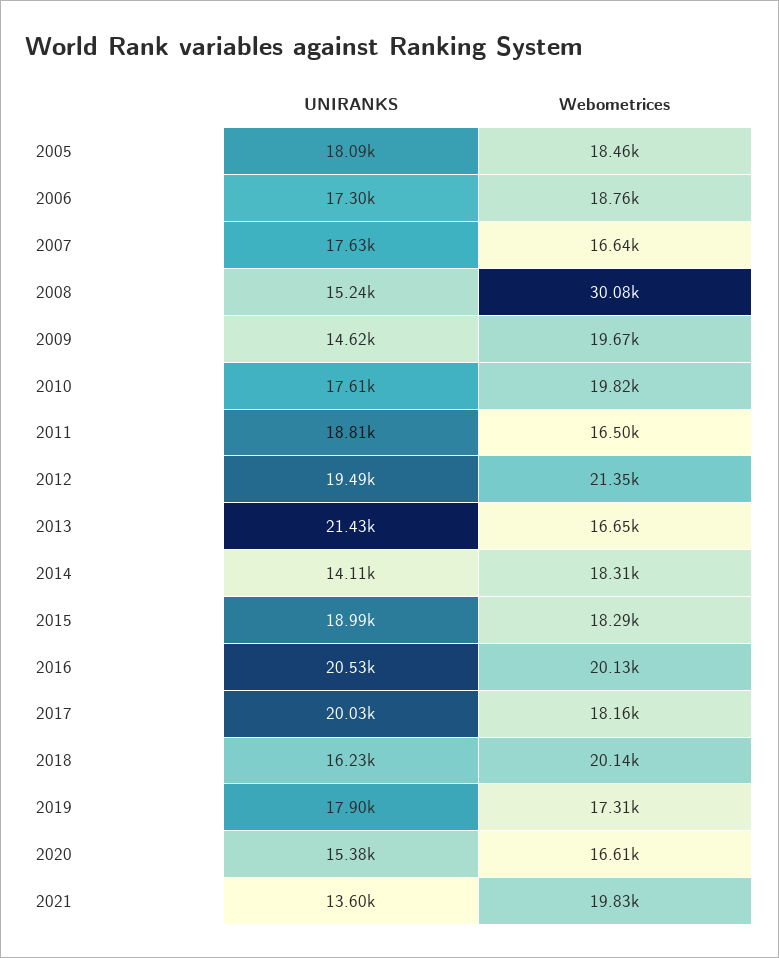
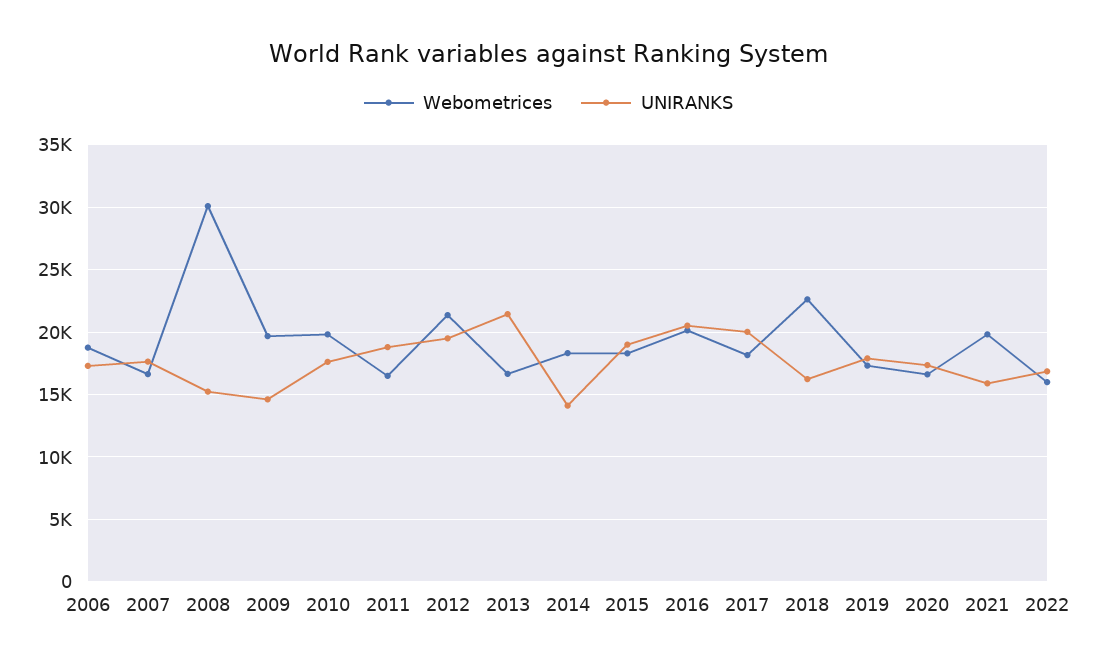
UNIRANKS, 2005: 18090 -> none
Webometrices, 2005: 18460 -> none
Webometrices, 2018: 20140 -> 22500
UNIRANKS, 2020: 15380 -> 17500
UNIRANKS, 2021: 13600 -> 16000
Webometrices, 2022: none -> 16000
UNIRANKS, 2022: none -> 17000

